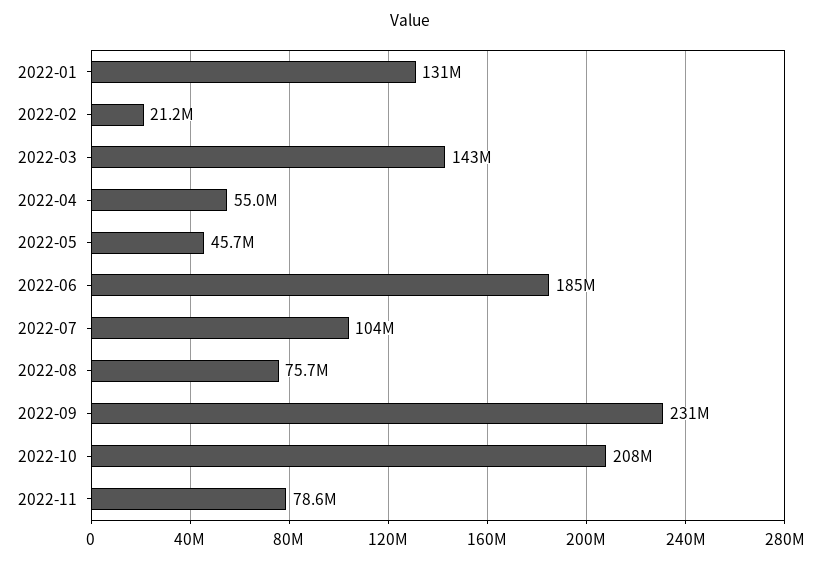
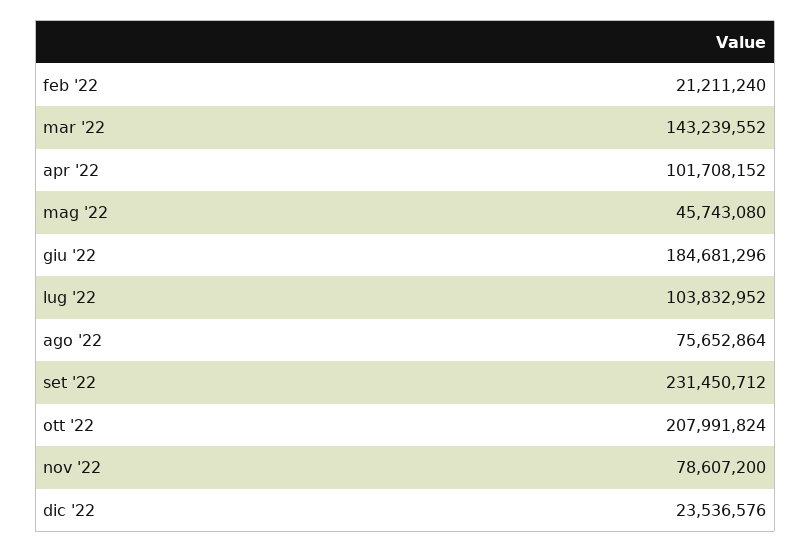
2022-01: 131000000 -> none
2022-04: 55000000 -> 101708152
dic '22: none -> 23536576

